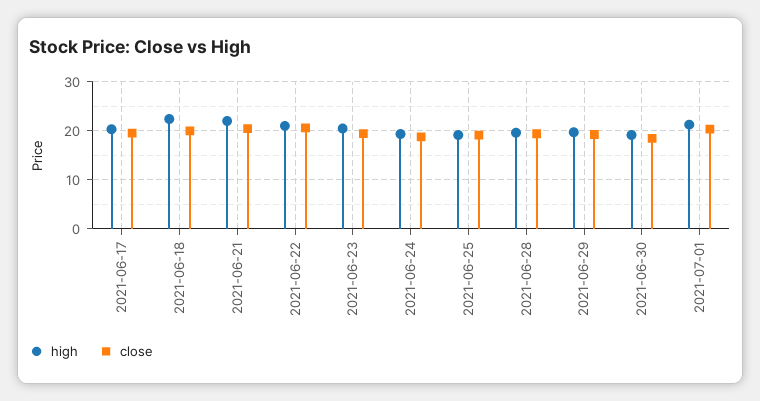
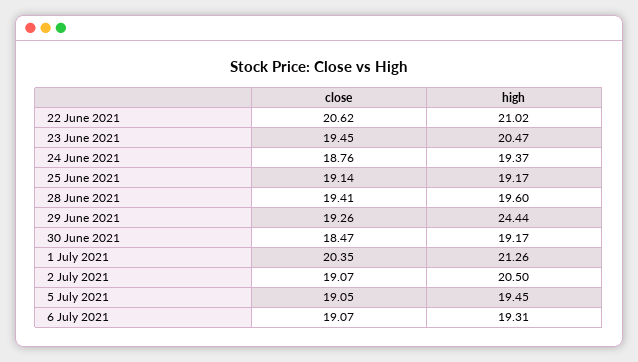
high, 2021-06-17: 20 -> none
close, 2021-06-17: 20 -> none
high, 2021-06-18: 22 -> none
close, 2021-06-18: 20 -> none
high, 2021-06-21: 22 -> none
close, 2021-06-21: 20 -> none
high, 2021-06-29: 20 -> 24.44
close, 2 July 2021: none -> 19.07
high, 2 July 2021: none -> 20.5
close, 5 July 2021: none -> 19.05
high, 5 July 2021: none -> 19.45
close, 6 July 2021: none -> 19.07
high, 6 July 2021: none -> 19.31

